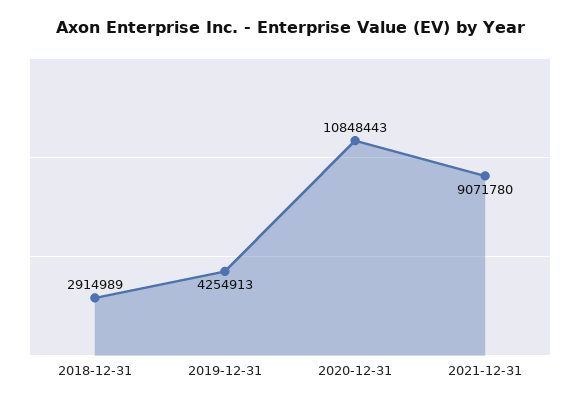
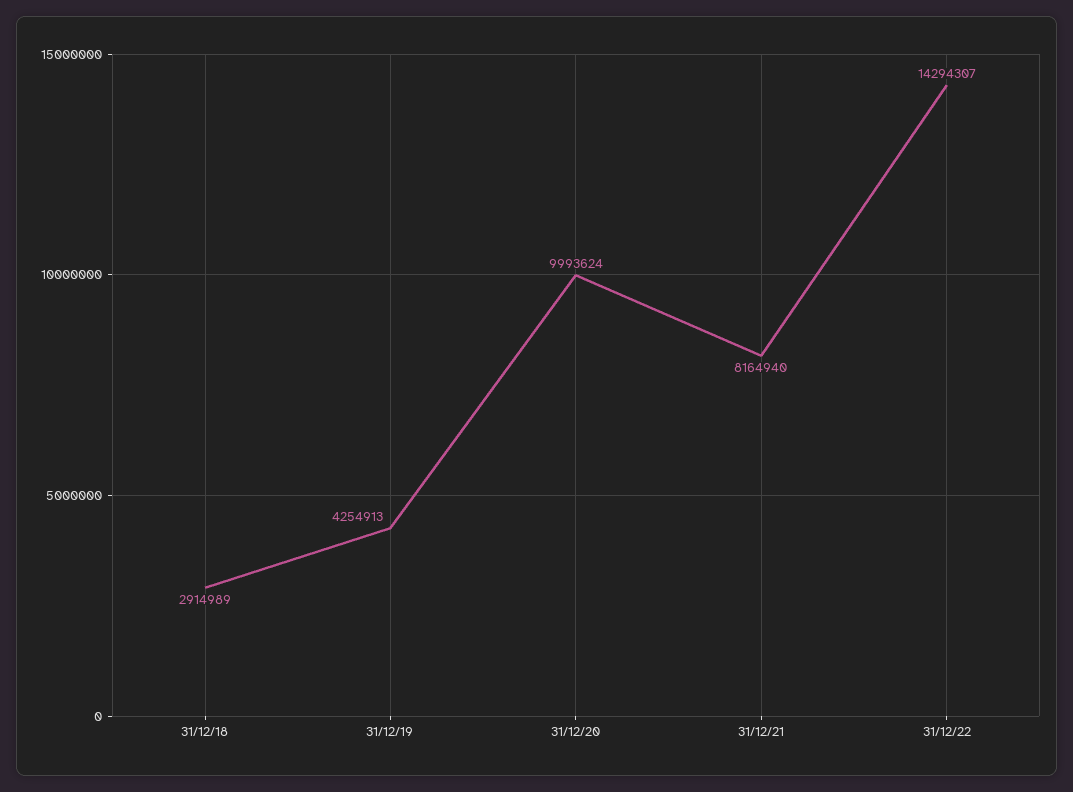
2020-12-31: 10848443 -> 9993624
2021-12-31: 9071780 -> 8164940
31/12/22: none -> 14294307

